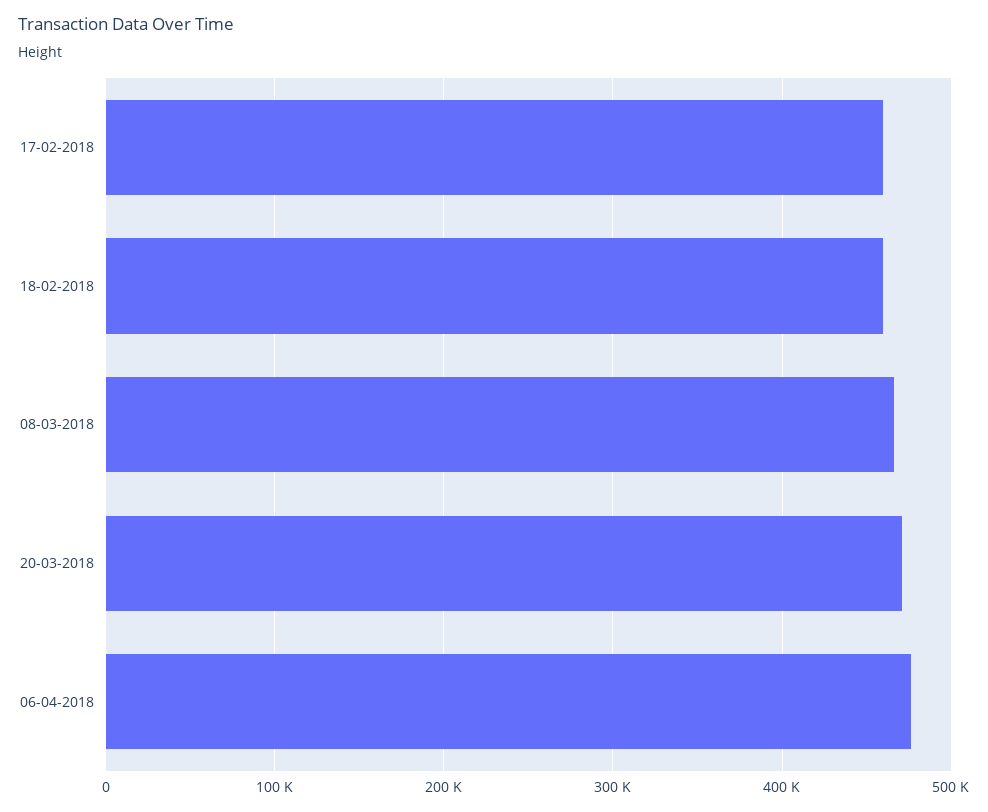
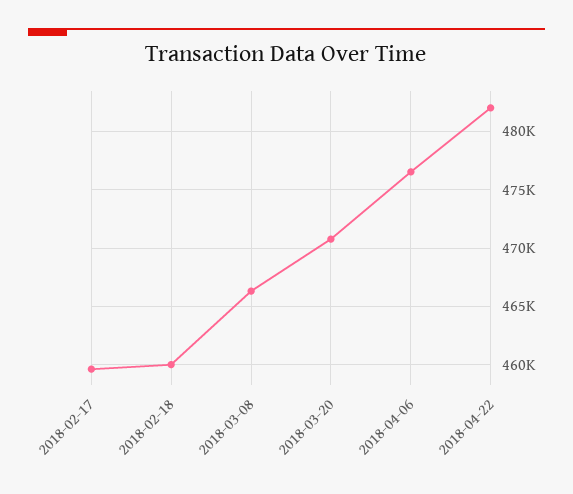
2018-04-22: none -> 482000

